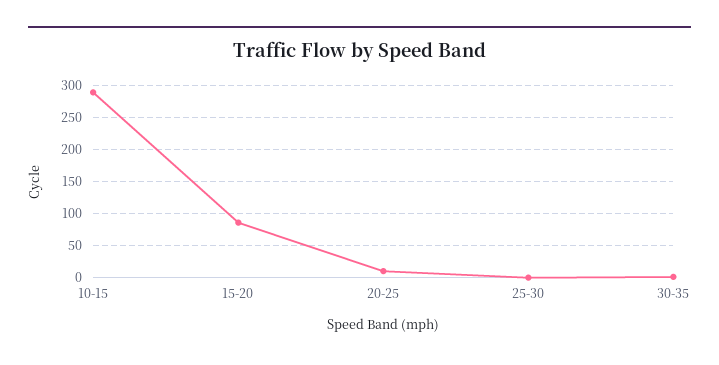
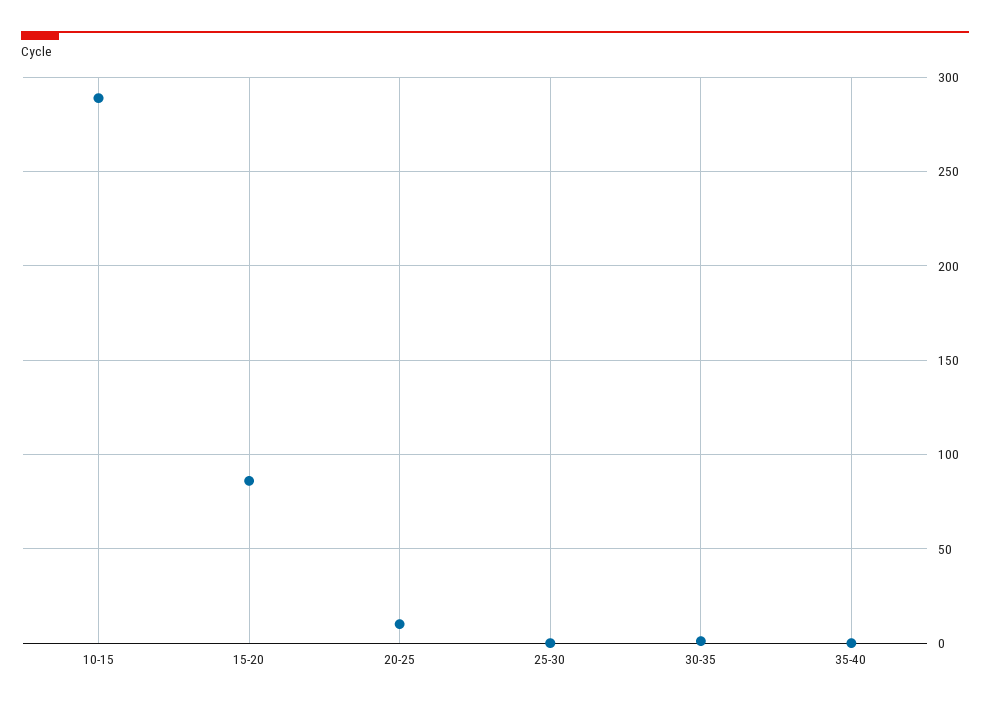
35-40: none -> 0

